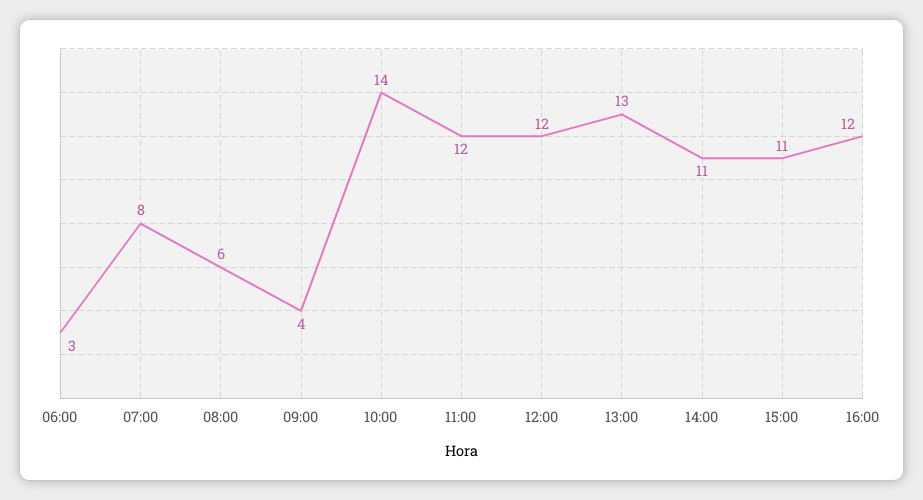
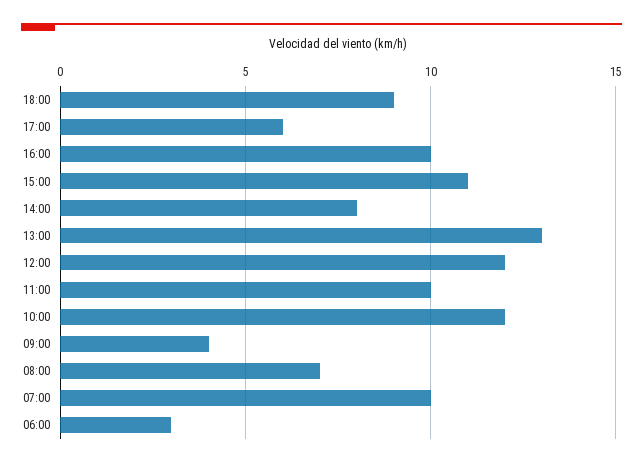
07:00: 8 -> 10
08:00: 6 -> 7
10:00: 14 -> 12
11:00: 12 -> 10
14:00: 11 -> 8
16:00: 12 -> 10
18:00: none -> 9
17:00: none -> 6

